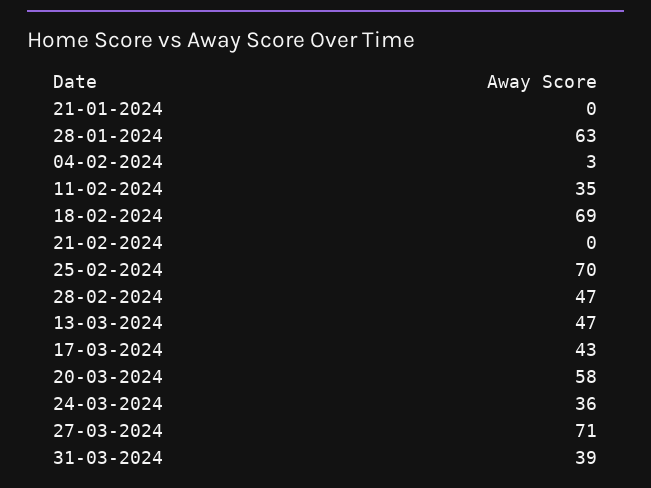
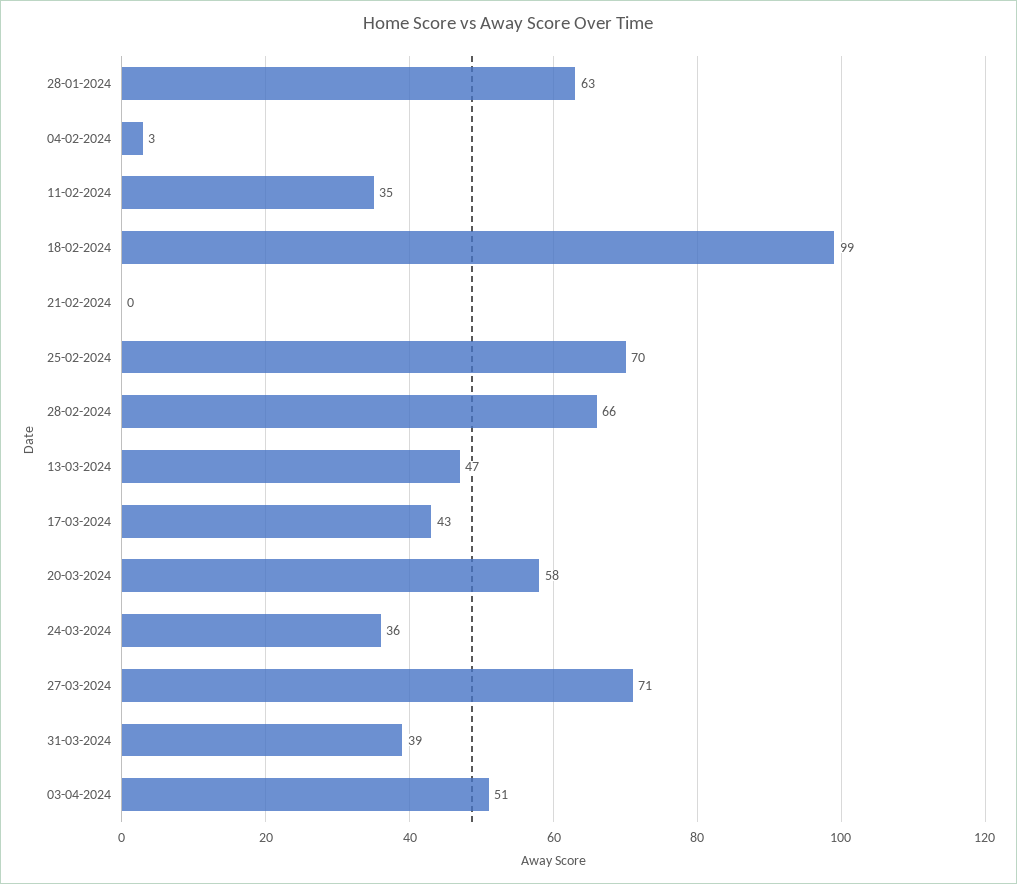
21-01-2024: 0 -> none
18-02-2024: 69 -> 99
28-02-2024: 47 -> 66
03-04-2024: none -> 51

